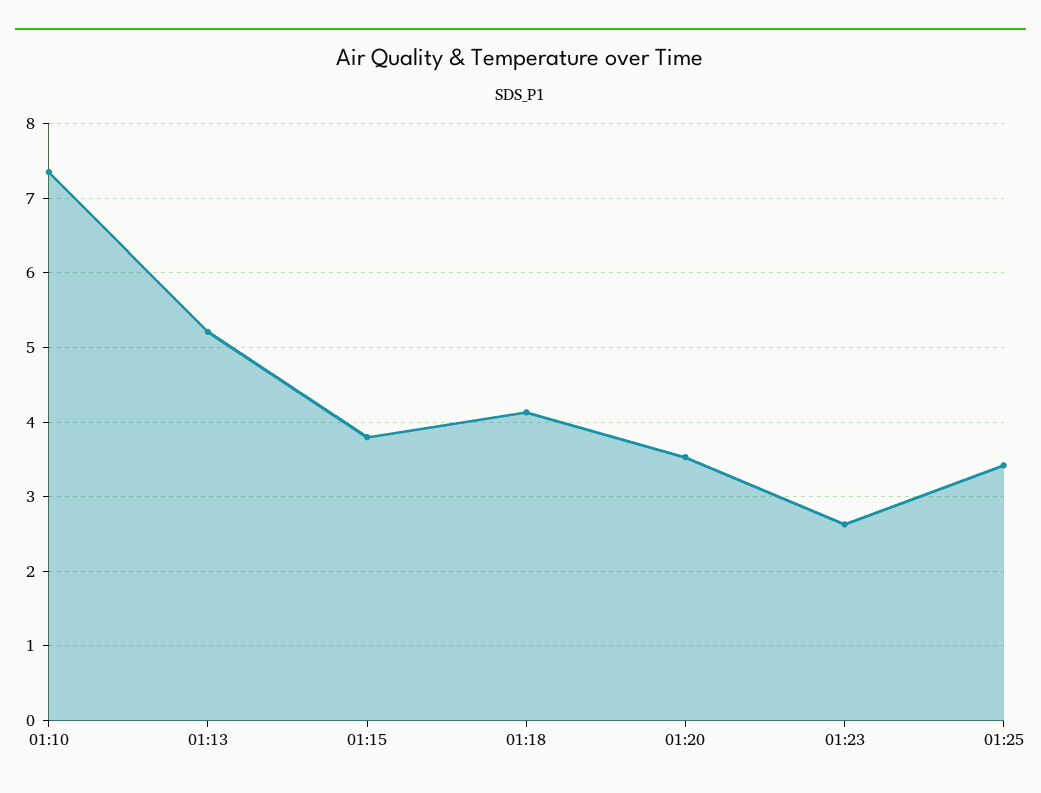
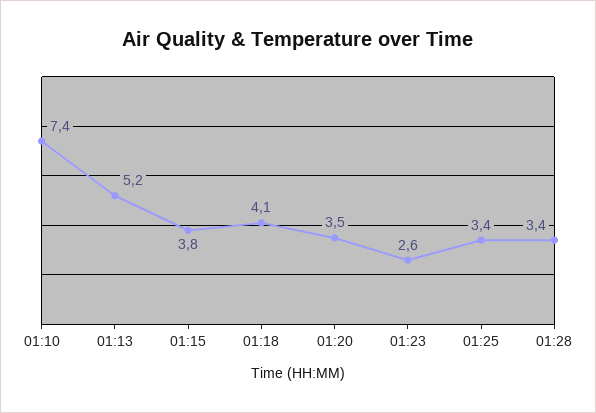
01:28: none -> 3.4

